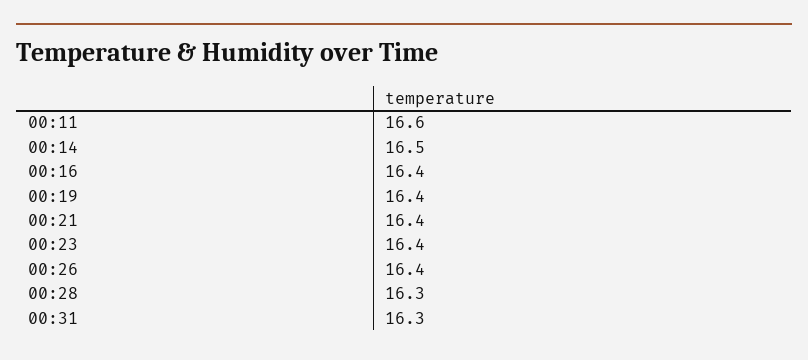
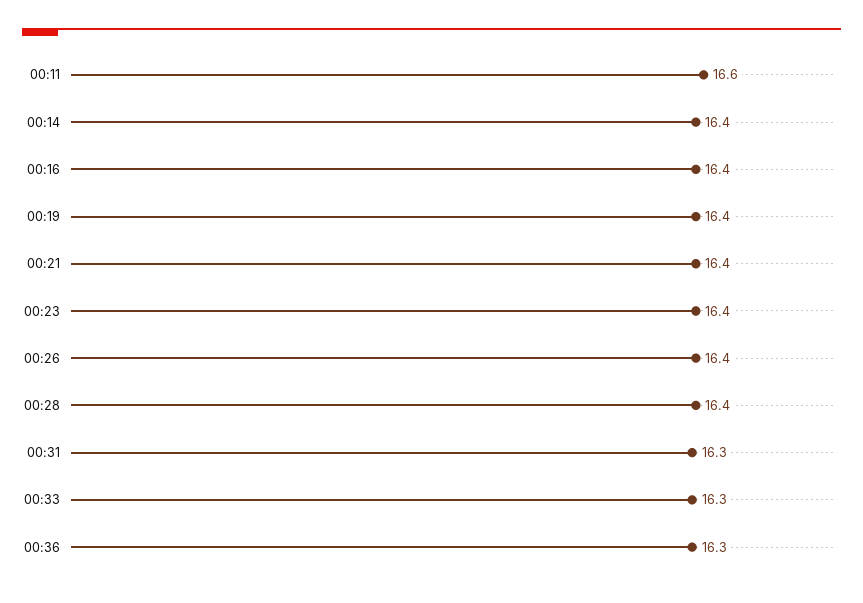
00:14: 16.5 -> 16.4
00:28: 16.3 -> 16.4
00:33: none -> 16.3
00:36: none -> 16.3

